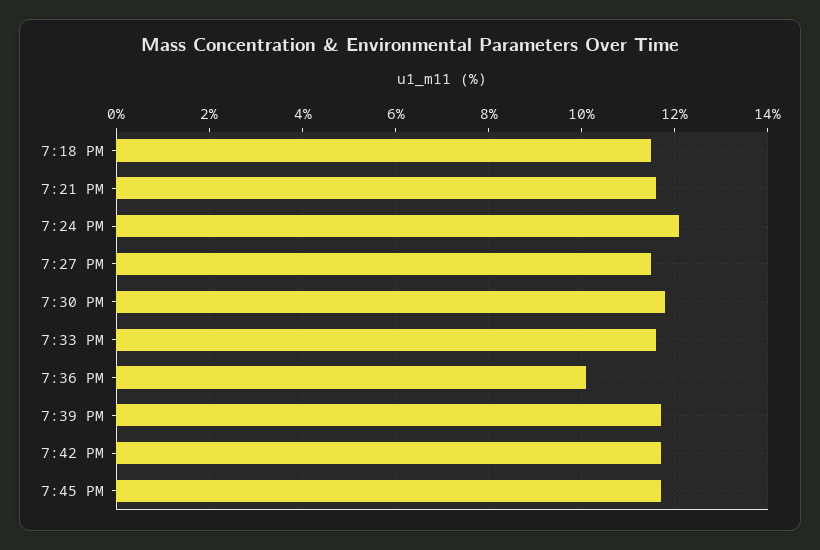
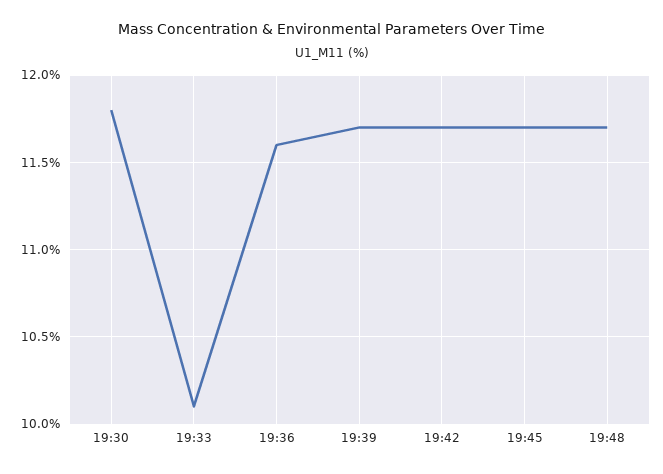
7:18 PM: 11.5 -> none
7:21 PM: 11.5 -> none
7:24 PM: 12 -> none
7:27 PM: 11.5 -> none
7:33 PM: 11.5 -> 10.1
7:36 PM: 10 -> 11.6
19:48: none -> 11.7

